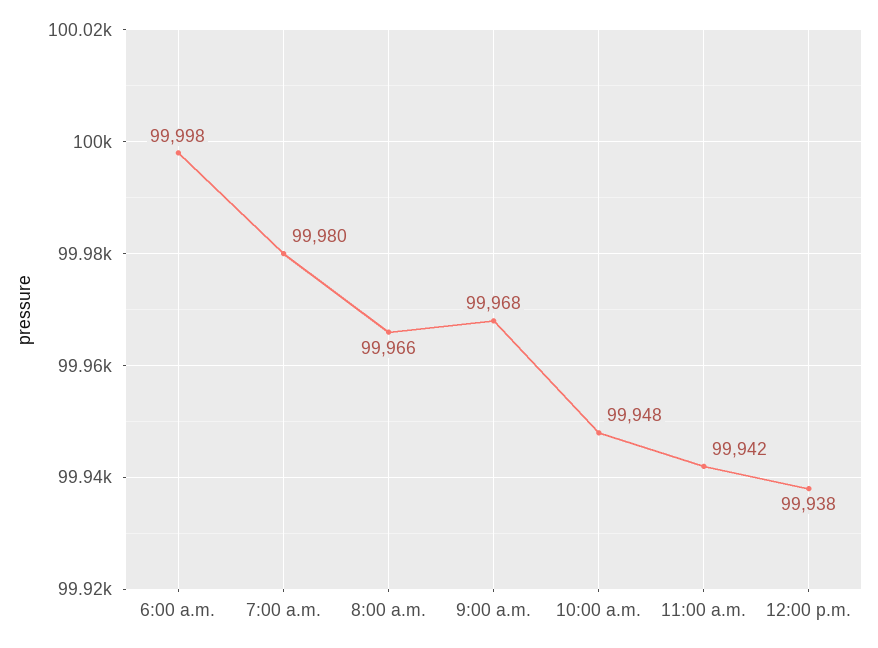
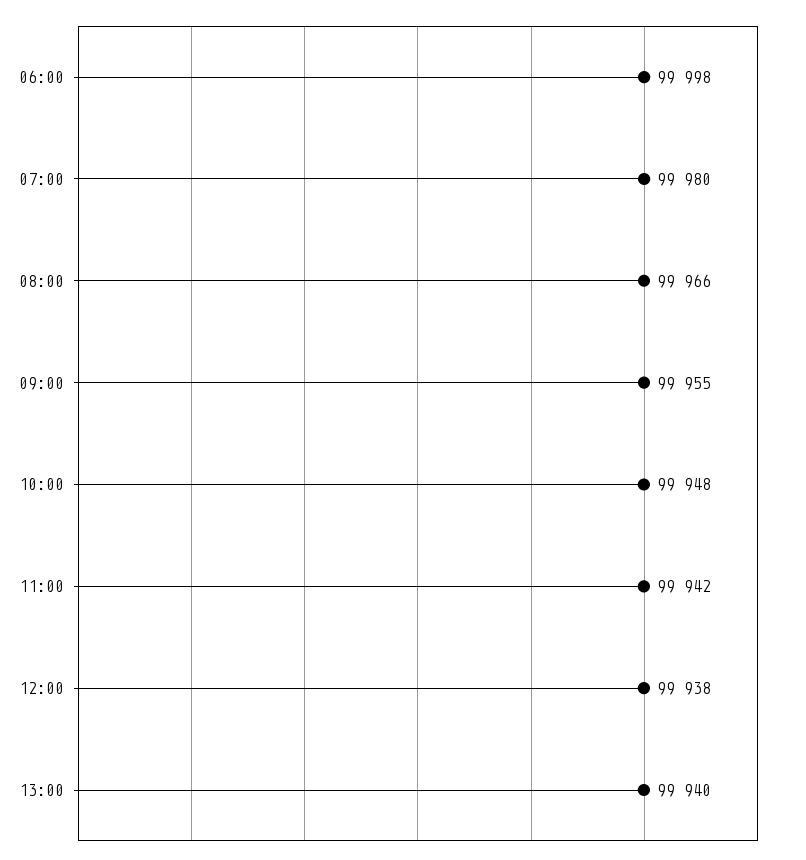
9:00 a.m.: 99968 -> 99955
13:00: none -> 99940

